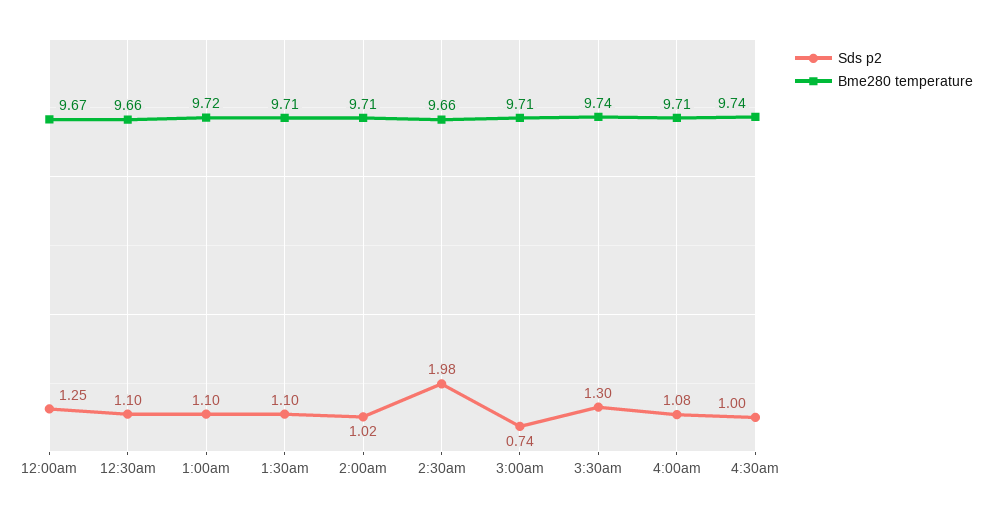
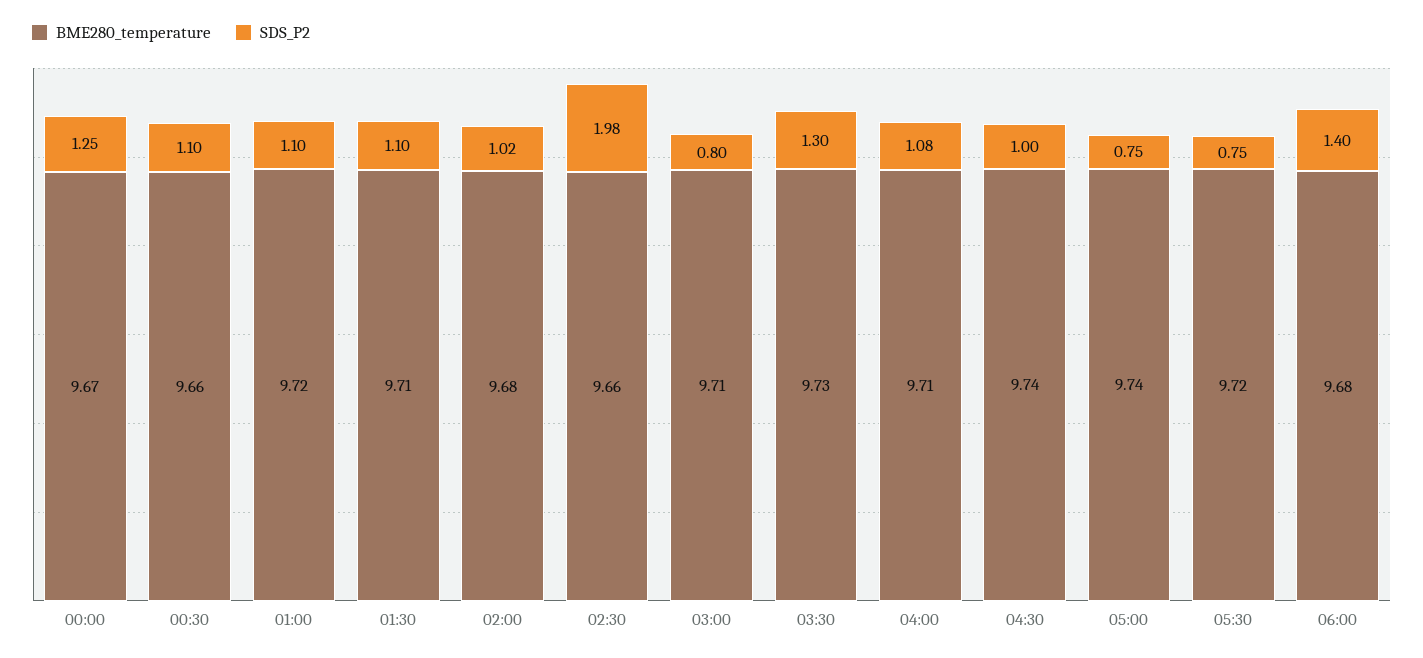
Bme280 temperature, 2:00am: 9.71 -> 9.68
Sds p2, 3:00am: 0.74 -> 0.8
Bme280 temperature, 3:30am: 9.74 -> 9.73
Bme280 temperature, 05:00: none -> 9.74
Sds p2, 05:00: none -> 0.75
Bme280 temperature, 05:30: none -> 9.72
Sds p2, 05:30: none -> 0.75
Bme280 temperature, 06:00: none -> 9.68
Sds p2, 06:00: none -> 1.4

